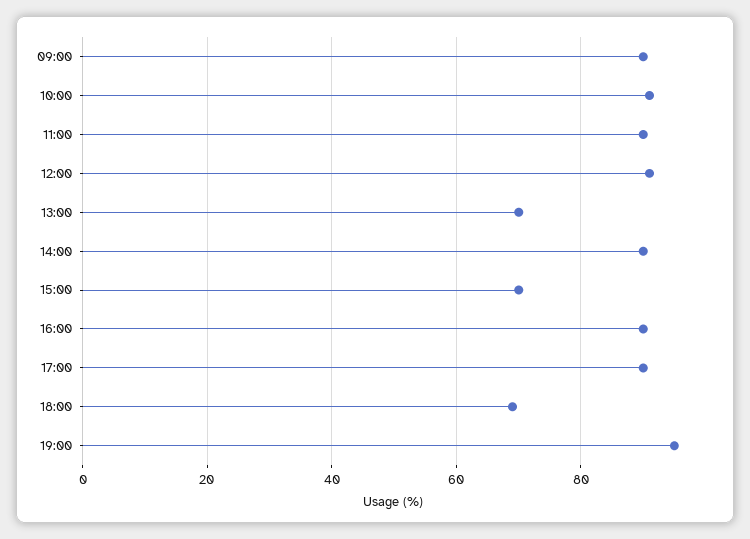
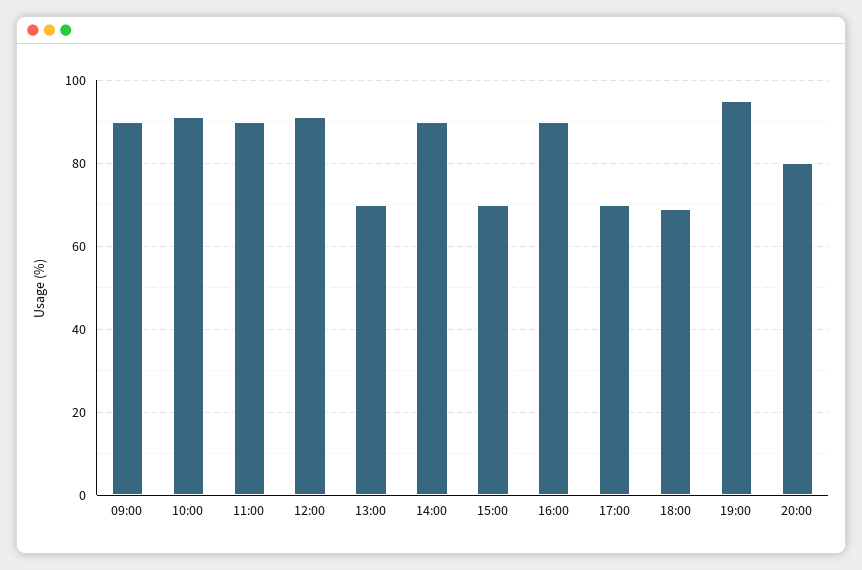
17:00: 90 -> 70
20:00: none -> 80

